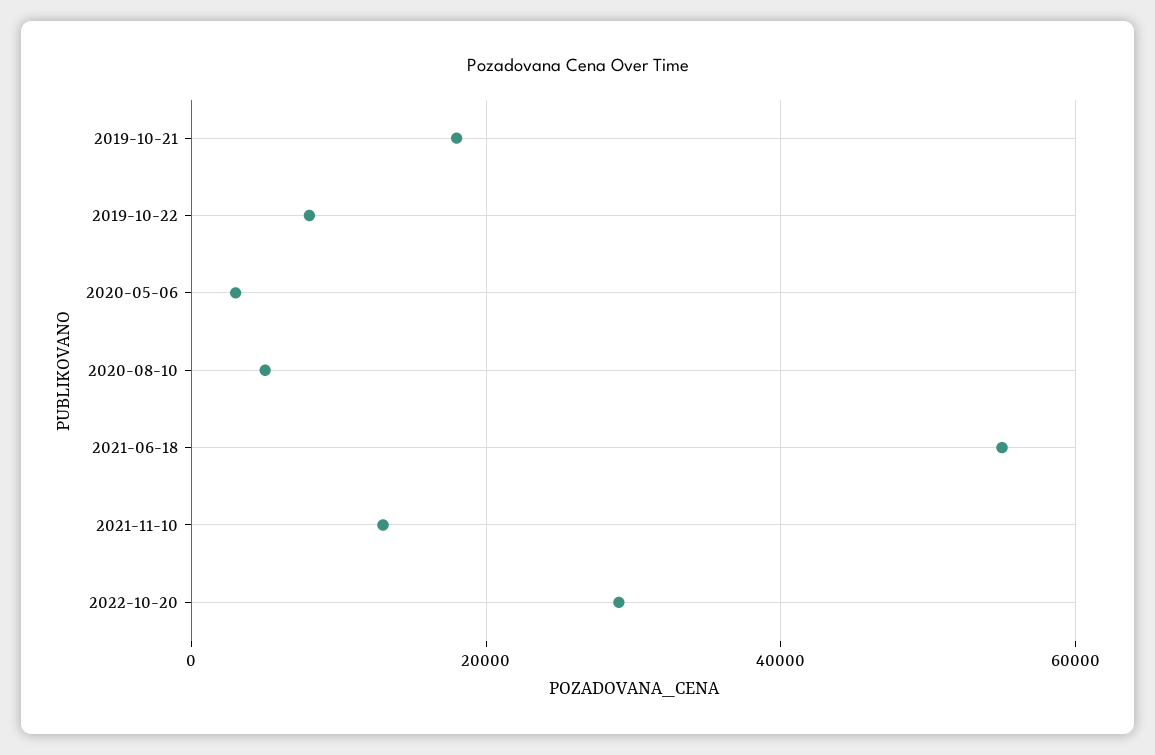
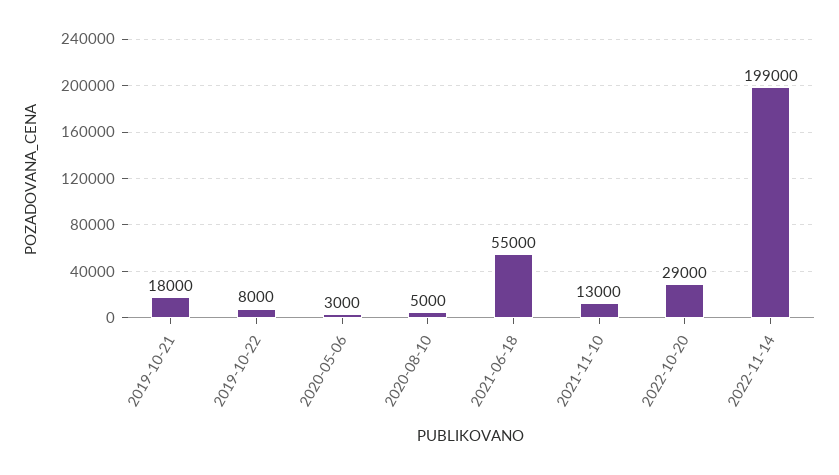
2022-11-14: none -> 199000

